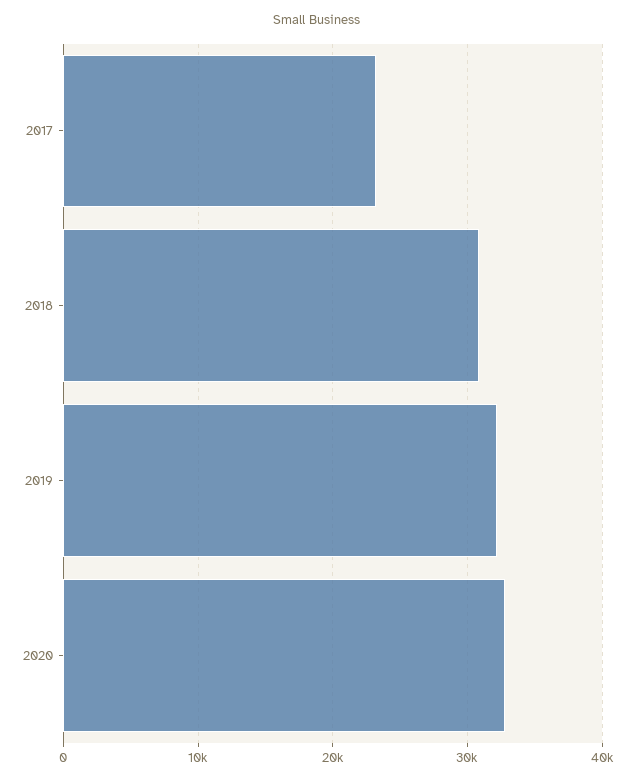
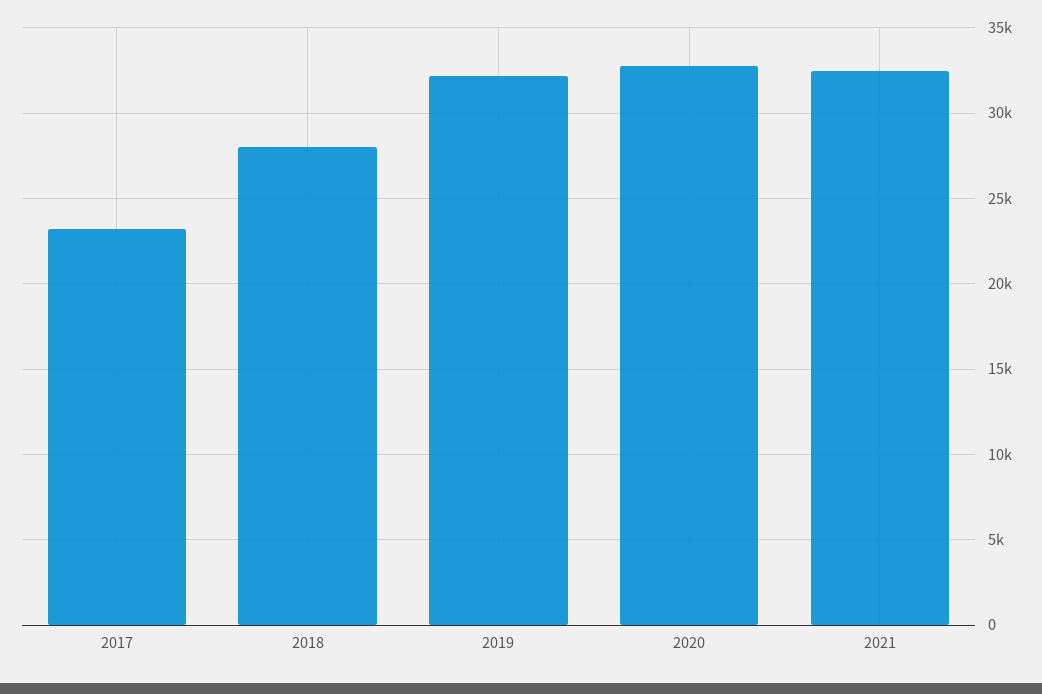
2018: 31000 -> 28000
2021: none -> 32500

